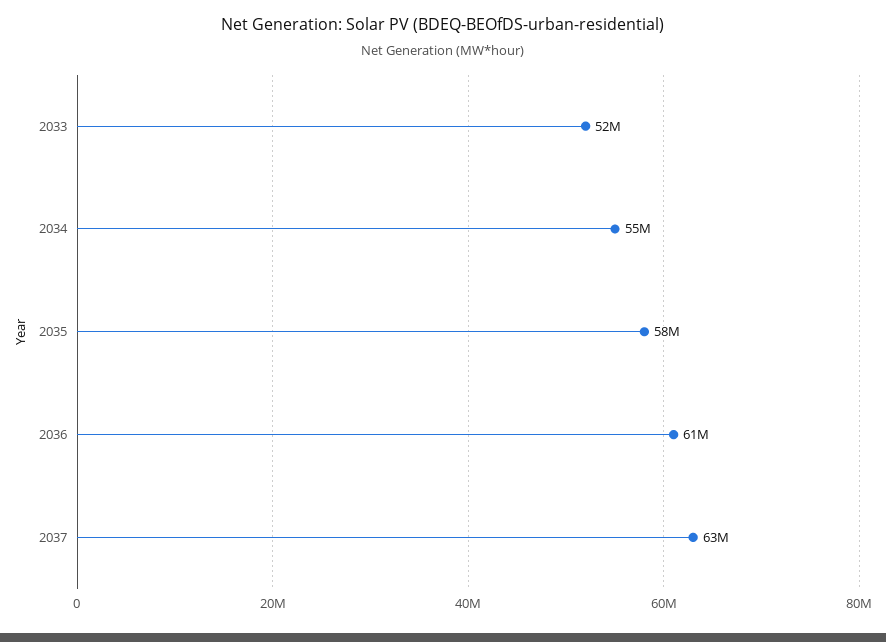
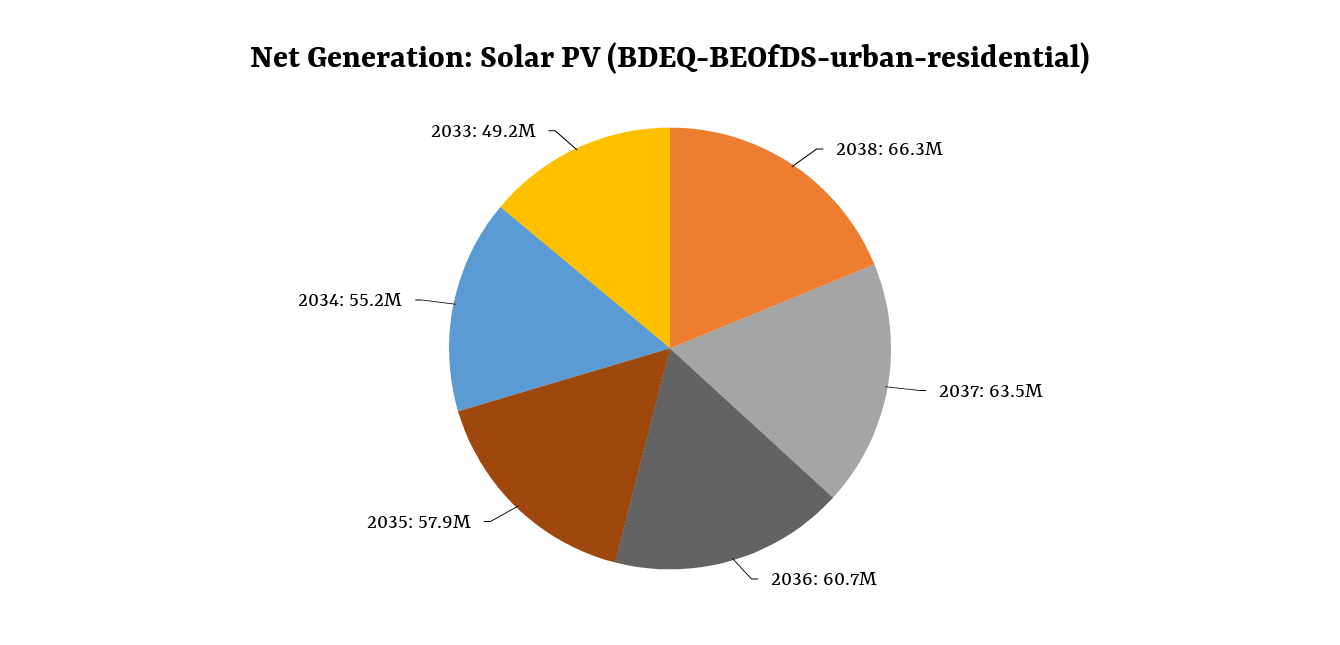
2033: 52000000 -> 49200000
2038: none -> 66300000

